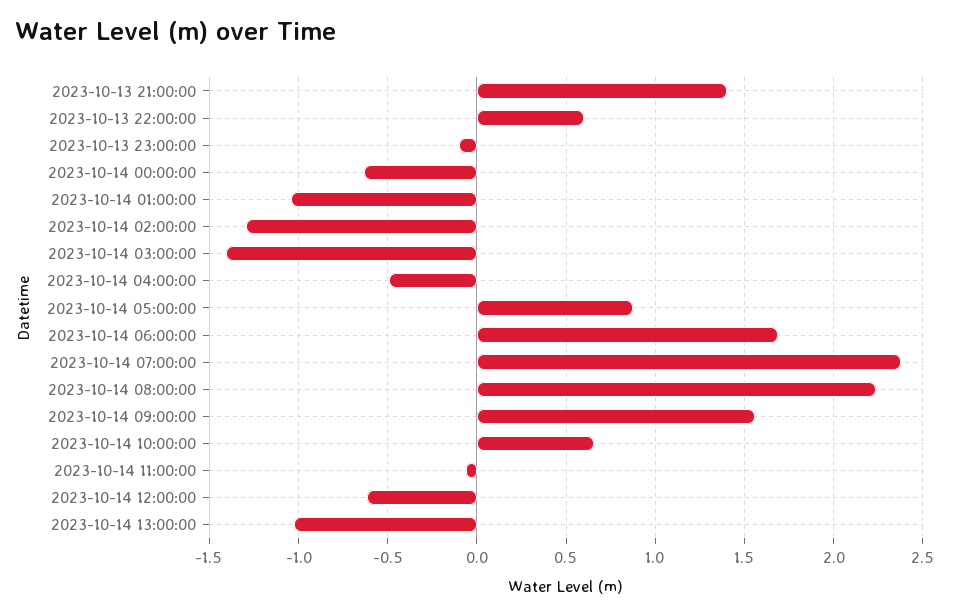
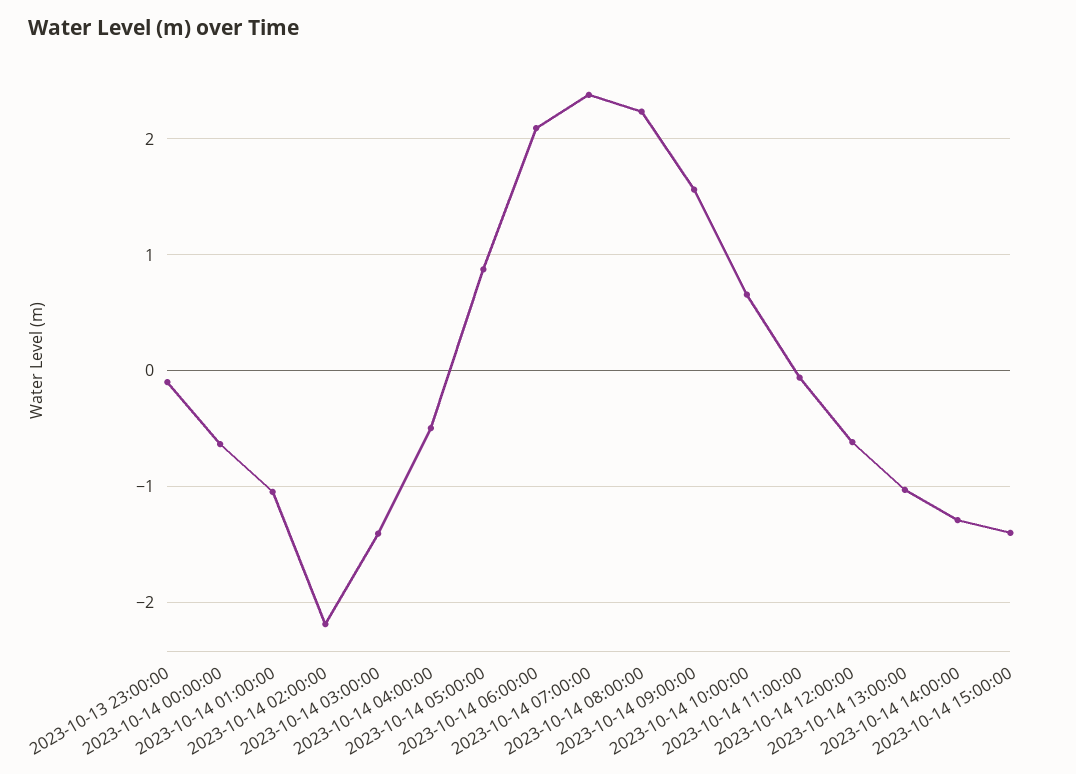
2023-10-13 21:00:00: 1.4 -> none
2023-10-13 22:00:00: 0.6 -> none
2023-10-14 02:00:00: -1.3 -> -2.2
2023-10-14 06:00:00: 1.7 -> 2.1
2023-10-14 14:00:00: none -> -1.3
2023-10-14 15:00:00: none -> -1.4

